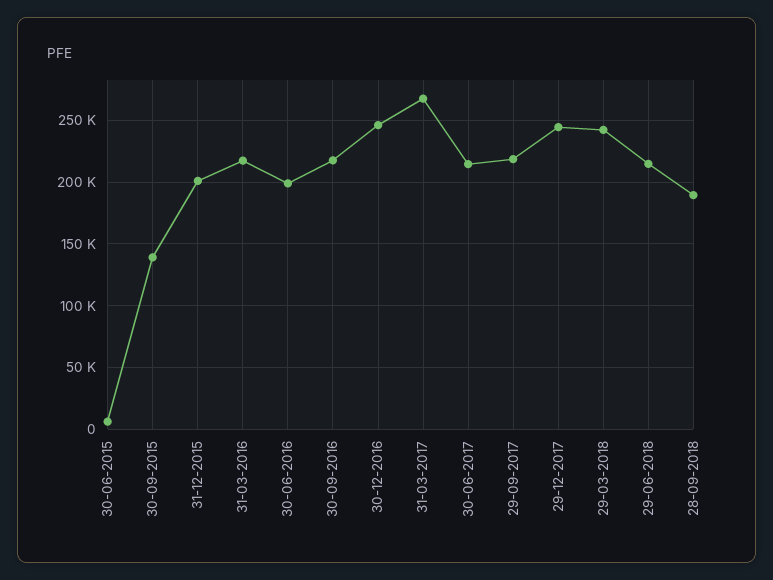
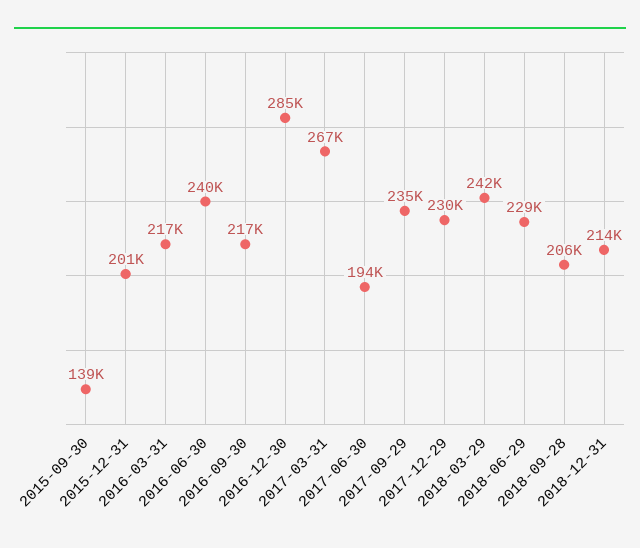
30-06-2015: 5000 -> none
30-06-2016: 200000 -> 240000
30-12-2016: 245000 -> 285000
30-06-2017: 215000 -> 194000
29-09-2017: 220000 -> 235000
29-12-2017: 245000 -> 230000
29-06-2018: 215000 -> 229000
28-09-2018: 190000 -> 206000
2018-12-31: none -> 214000

